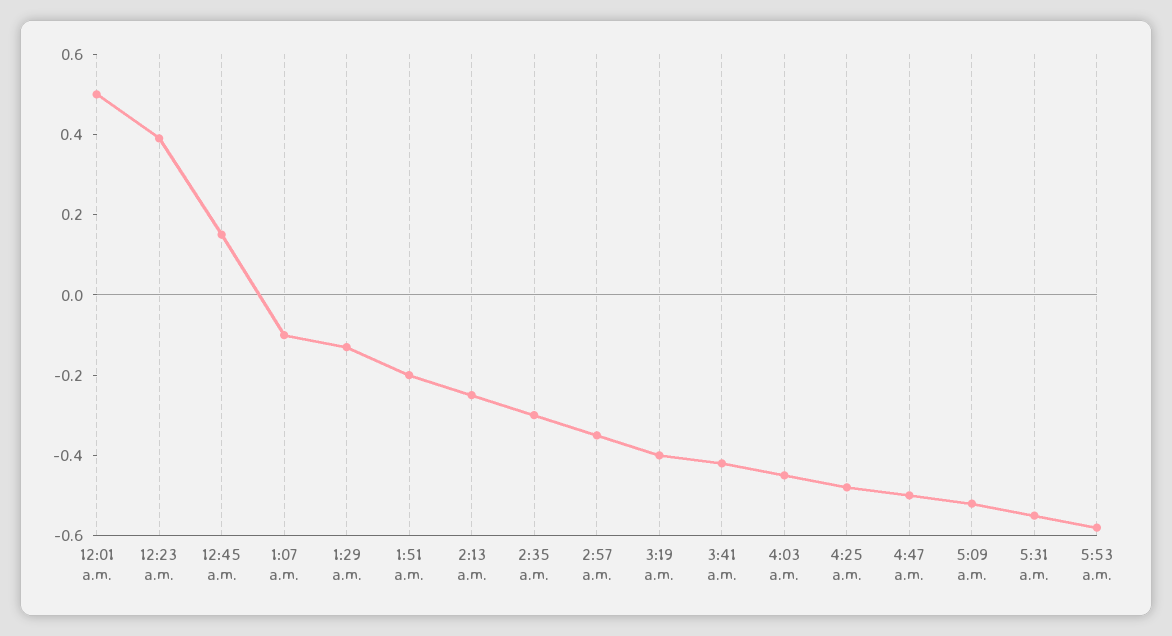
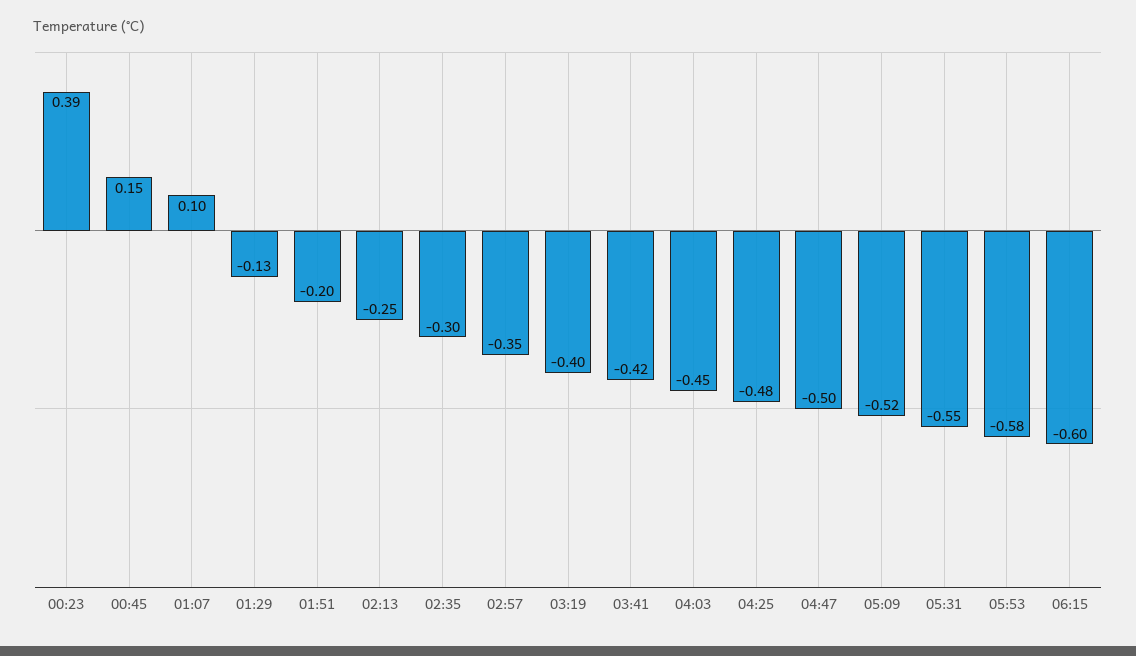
12:01 a.m.: 0.5 -> none
1:07 a.m.: -0.1 -> 0.1
06:15: none -> -0.6

